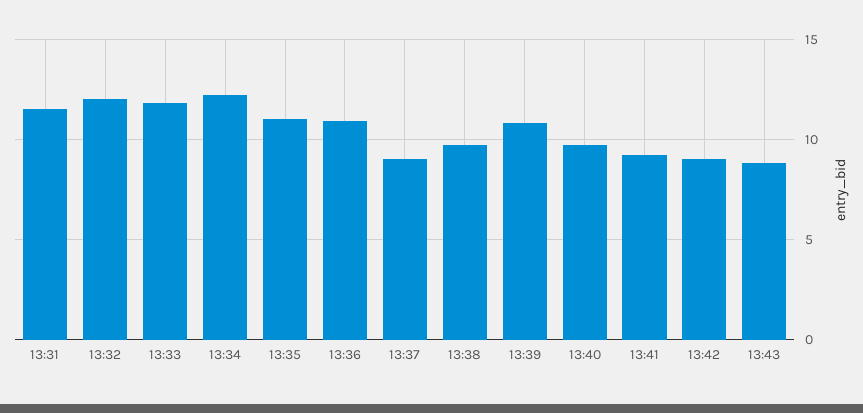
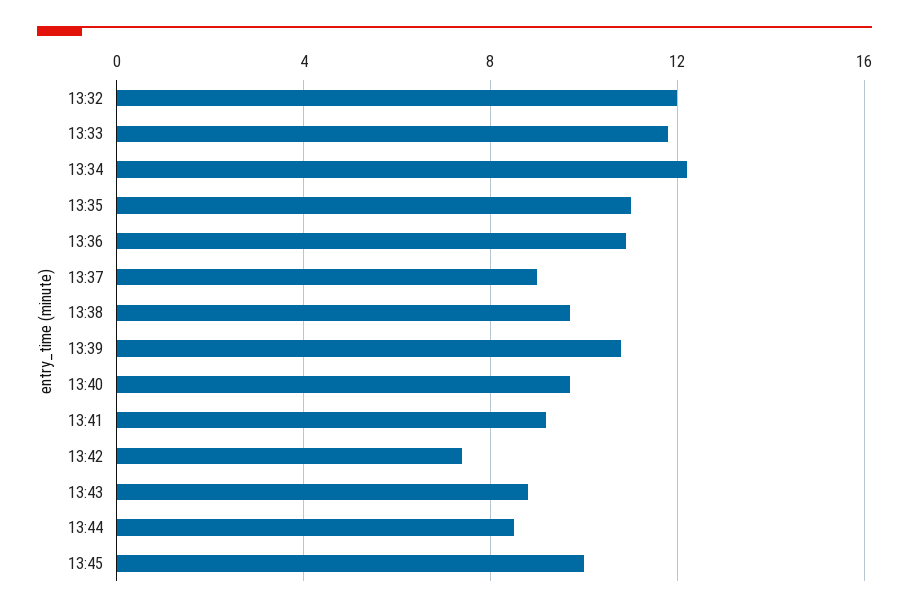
13:31: 11.5 -> none
13:42: 9 -> 7.5
13:44: none -> 8.5
13:45: none -> 10

